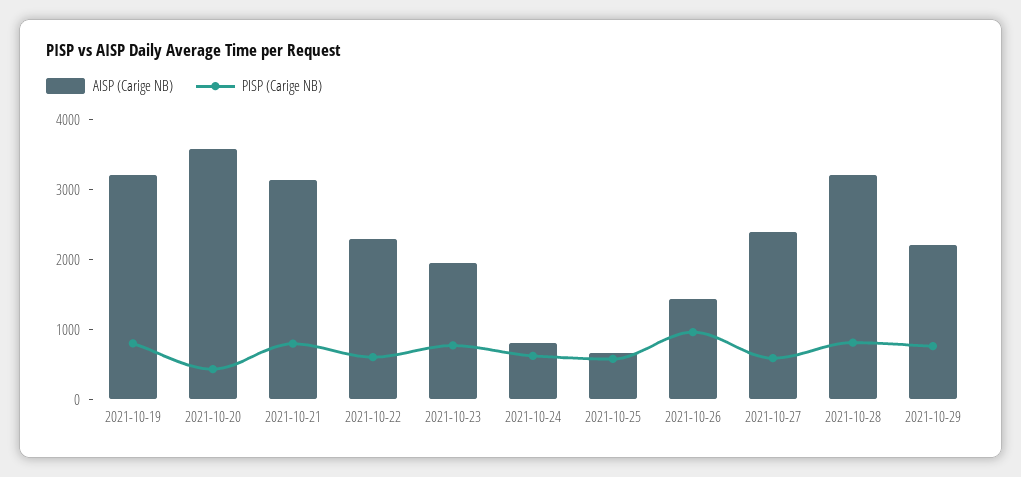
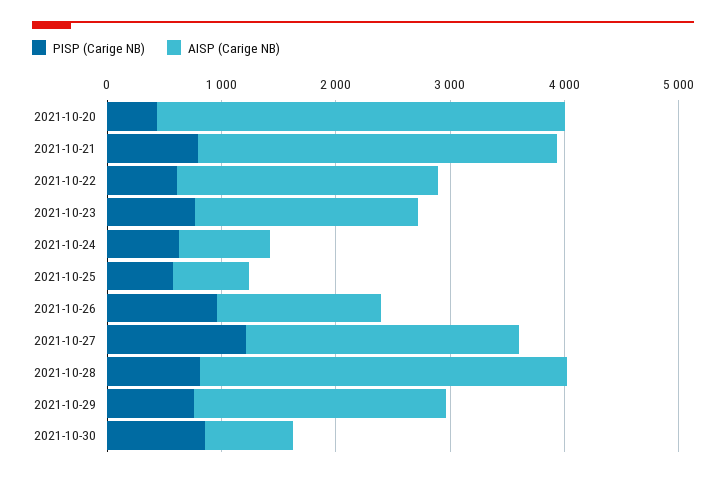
AISP (Carige NB), 2021-10-19: 3200 -> none
PISP (Carige NB), 2021-10-19: 800 -> none
PISP (Carige NB), 2021-10-27: 600 -> 1200
PISP (Carige NB), 2021-10-30: none -> 800
AISP (Carige NB), 2021-10-30: none -> 800

